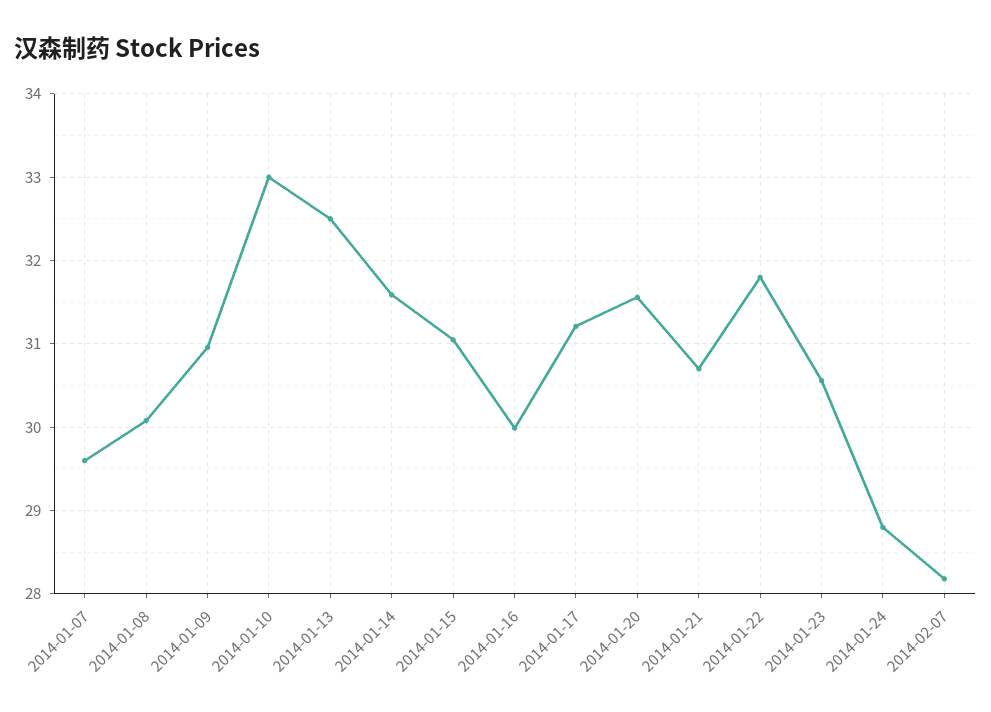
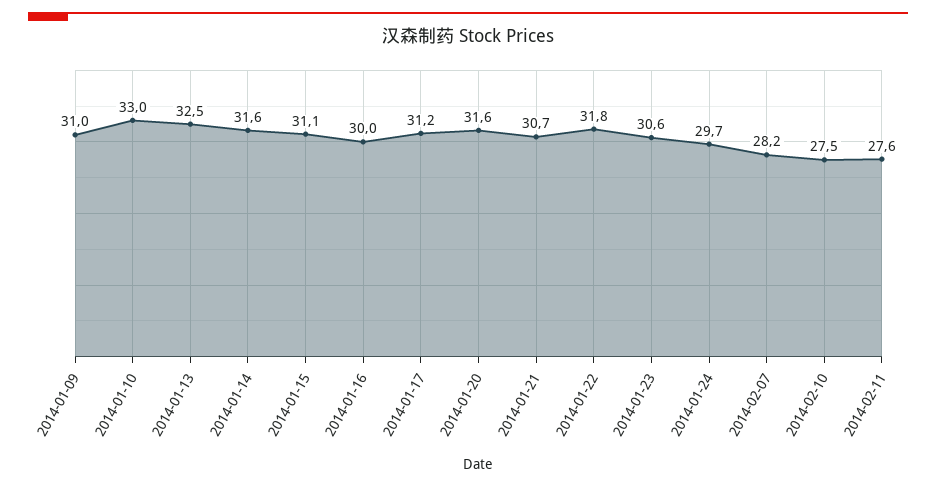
2014-01-07: 29.6 -> none
2014-01-08: 30.1 -> none
2014-01-24: 28.8 -> 29.7
2014-02-10: none -> 27.5
2014-02-11: none -> 27.6

